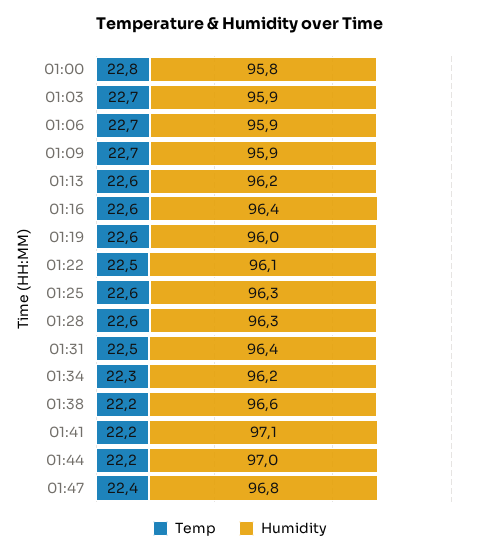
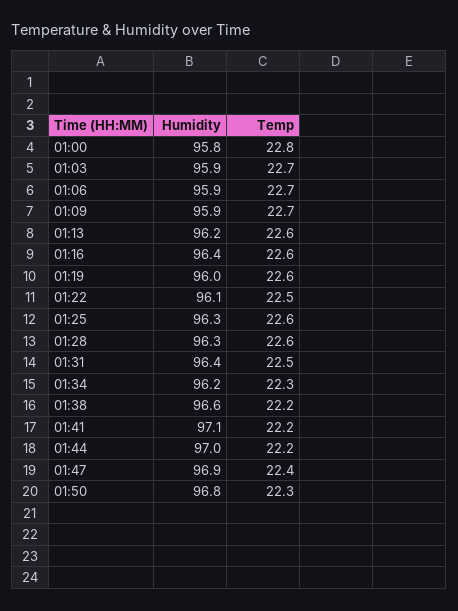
Humidity, 01:47: 96.8 -> 96.9
Humidity, 01:50: none -> 96.8
Temp, 01:50: none -> 22.3

